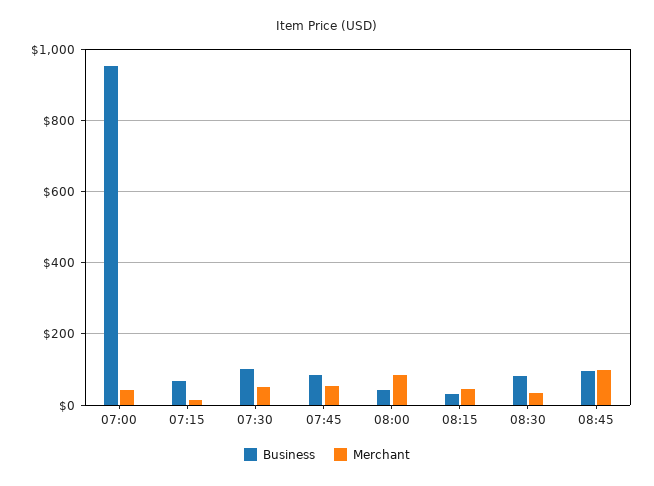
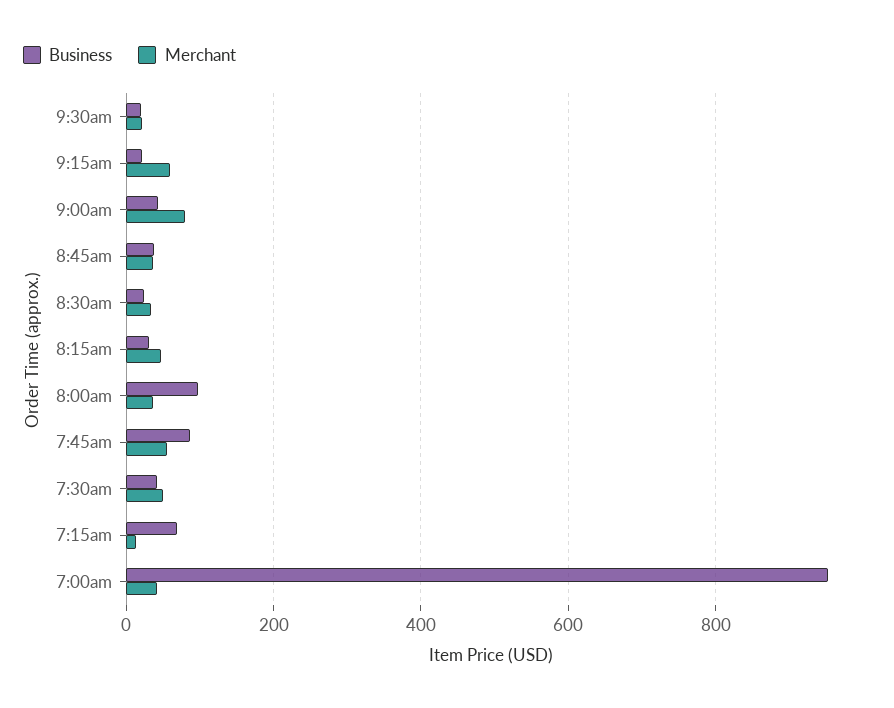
Business, 07:30: 100 -> 40
Business, 08:00: 40 -> 100
Merchant, 08:00: 80 -> 40
Business, 08:30: 80 -> 20
Business, 08:45: 100 -> 40
Merchant, 08:45: 100 -> 40
Business, 9:30am: none -> 20
Merchant, 9:30am: none -> 20
Business, 9:15am: none -> 20
Merchant, 9:15am: none -> 60
Business, 9:00am: none -> 40
Merchant, 9:00am: none -> 80

